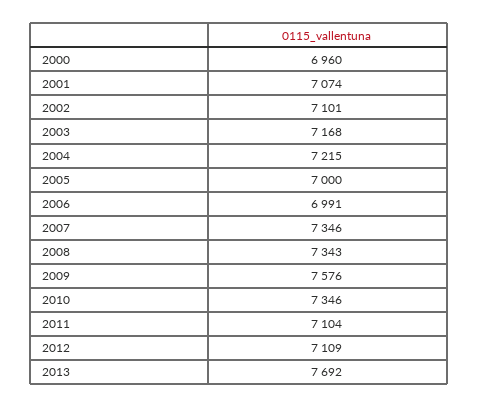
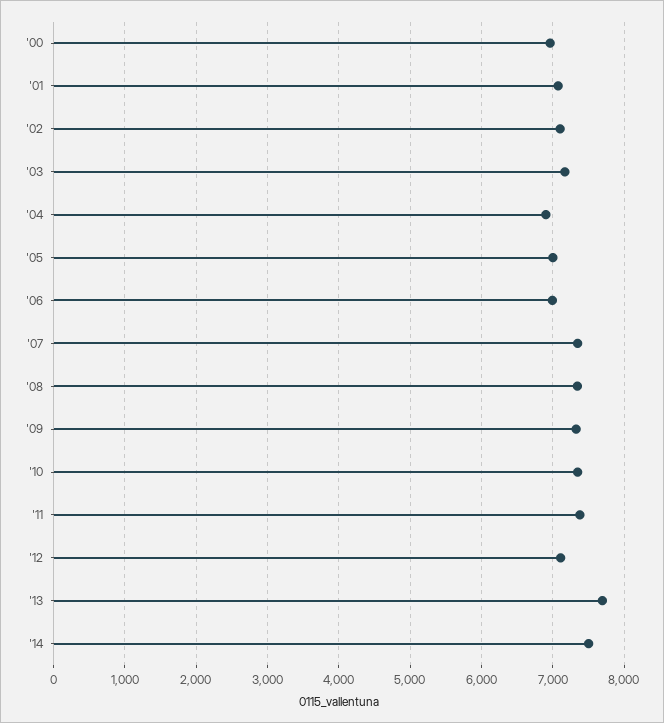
2004: 7215 -> 6900
2009: 7576 -> 7300
2011: 7104 -> 7400
'14: none -> 7500

